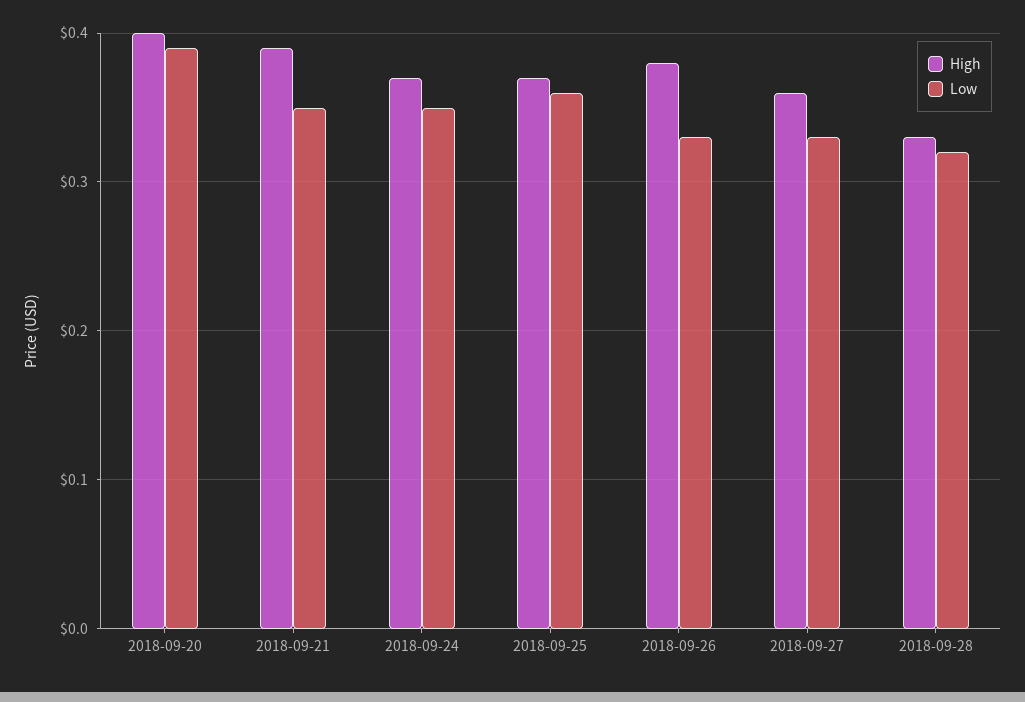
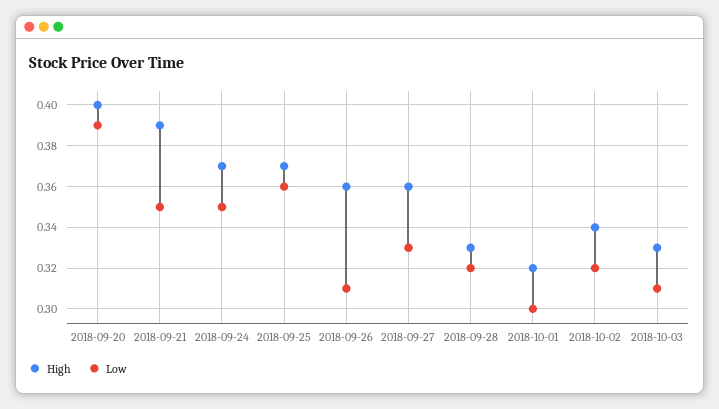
High, 2018-09-26: 0.38 -> 0.36
Low, 2018-09-26: 0.33 -> 0.31
High, 2018-10-01: none -> 0.32
Low, 2018-10-01: none -> 0.3
High, 2018-10-02: none -> 0.34
Low, 2018-10-02: none -> 0.32
High, 2018-10-03: none -> 0.33
Low, 2018-10-03: none -> 0.31

